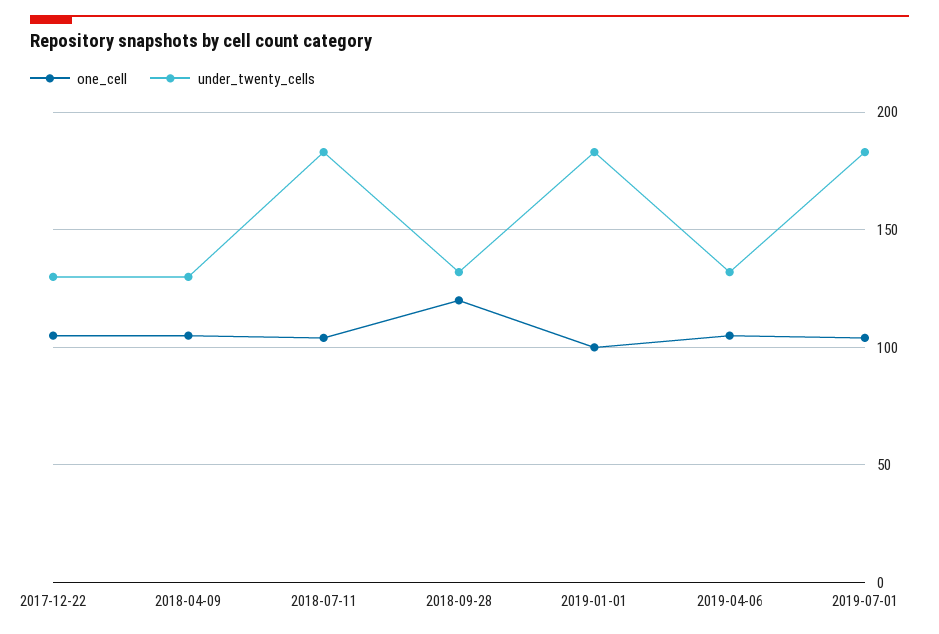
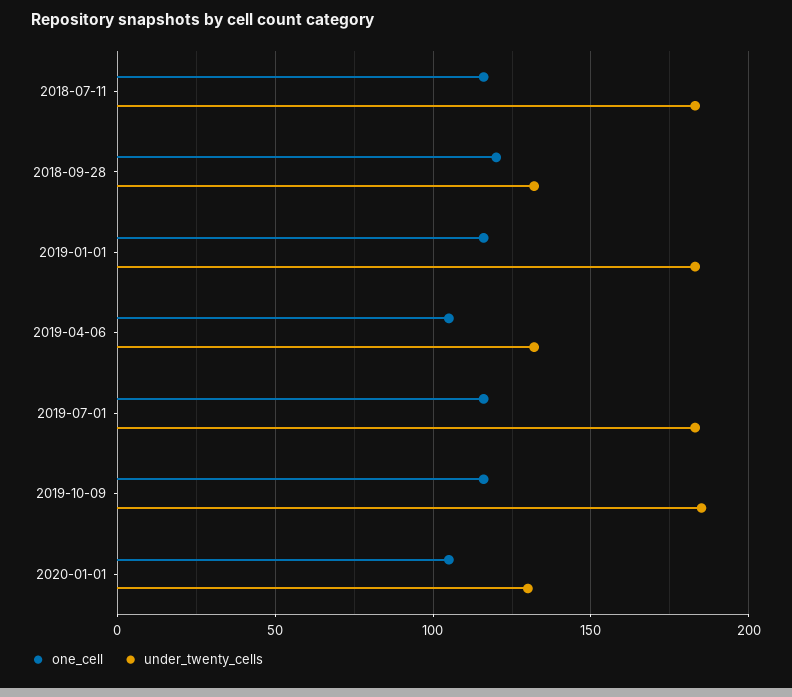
one_cell, 2017-12-22: 105 -> none
under_twenty_cells, 2017-12-22: 130 -> none
one_cell, 2018-04-09: 105 -> none
under_twenty_cells, 2018-04-09: 130 -> none
one_cell, 2018-07-11: 105 -> 115
one_cell, 2019-01-01: 100 -> 115
one_cell, 2019-07-01: 105 -> 115
one_cell, 2019-10-09: none -> 115
under_twenty_cells, 2019-10-09: none -> 185
one_cell, 2020-01-01: none -> 105
under_twenty_cells, 2020-01-01: none -> 130

